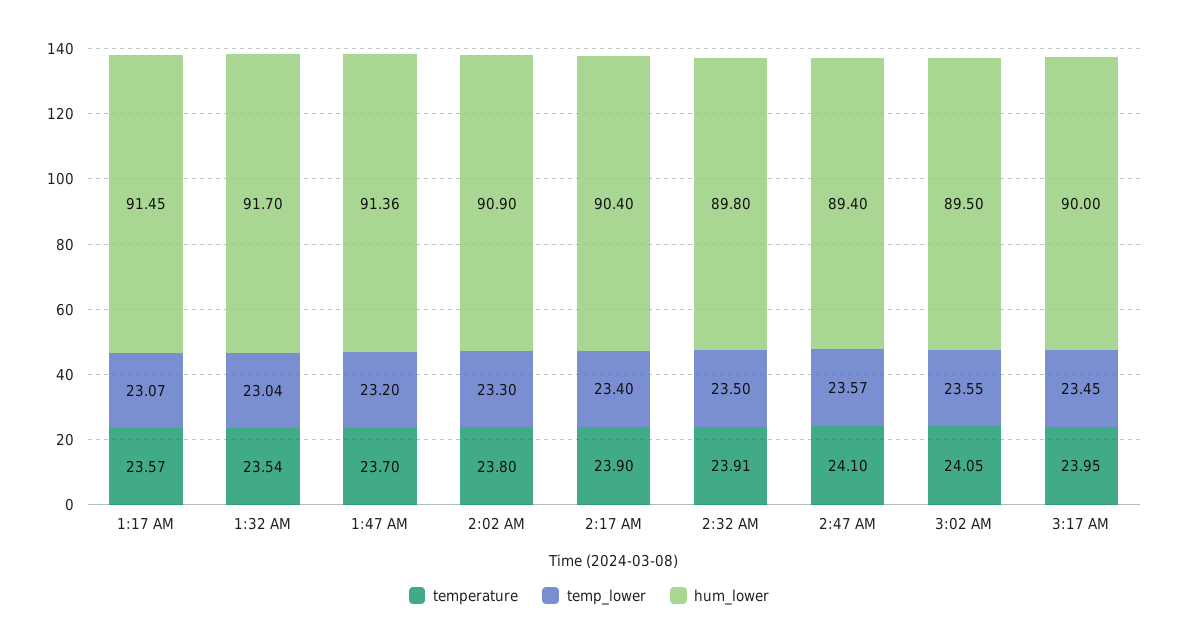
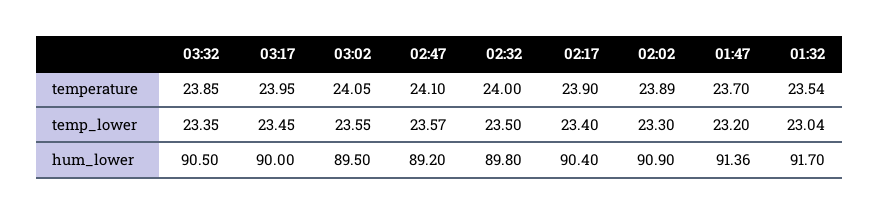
temperature, 1:17 AM: 23.57 -> none
temp_lower, 1:17 AM: 23.07 -> none
hum_lower, 1:17 AM: 91.45 -> none
temperature, 2:02 AM: 23.8 -> 23.89
temperature, 2:32 AM: 23.91 -> 24
hum_lower, 2:47 AM: 89.4 -> 89.2
temperature, 03:32: none -> 23.85
temp_lower, 03:32: none -> 23.35
hum_lower, 03:32: none -> 90.5

